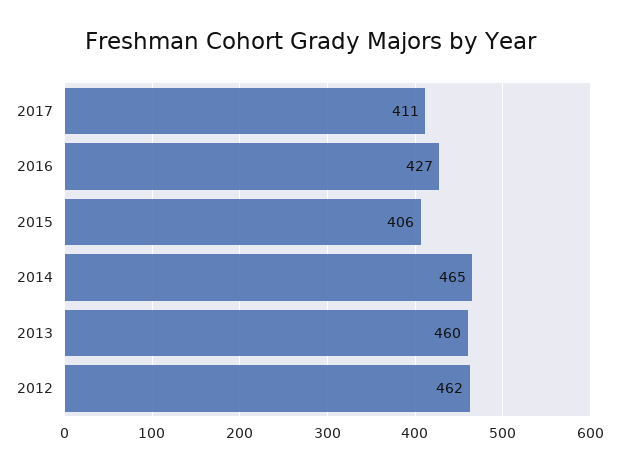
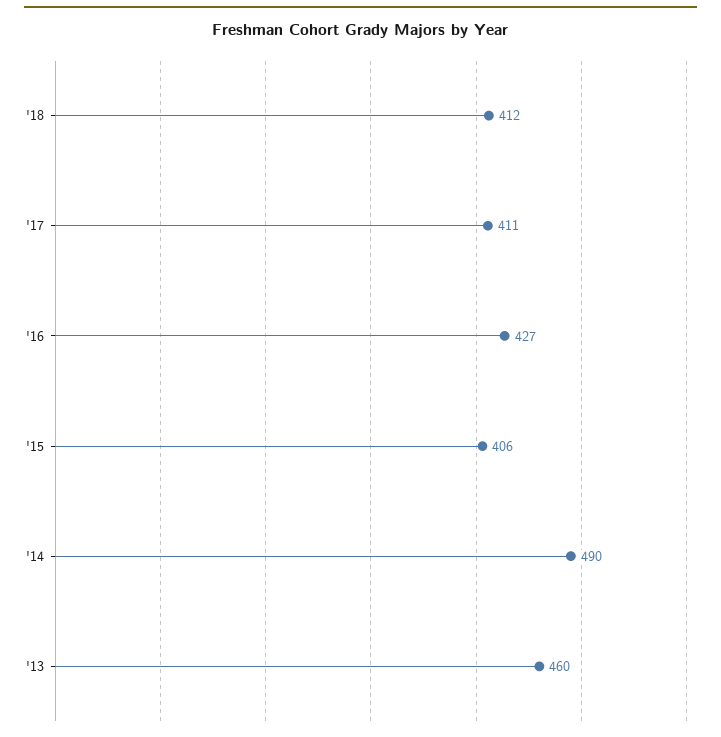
2014: 465 -> 490
2012: 462 -> none
'18: none -> 412

